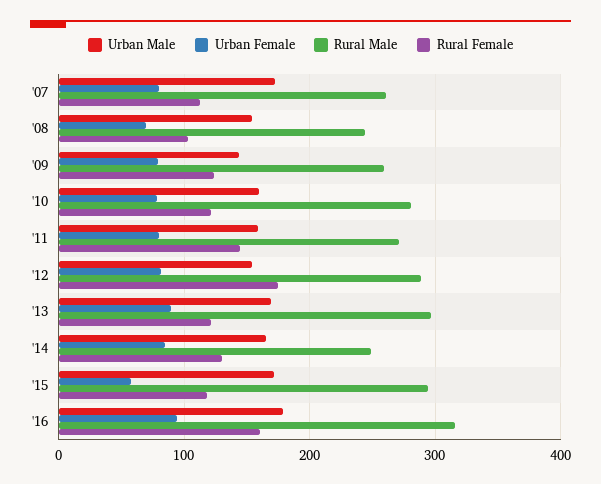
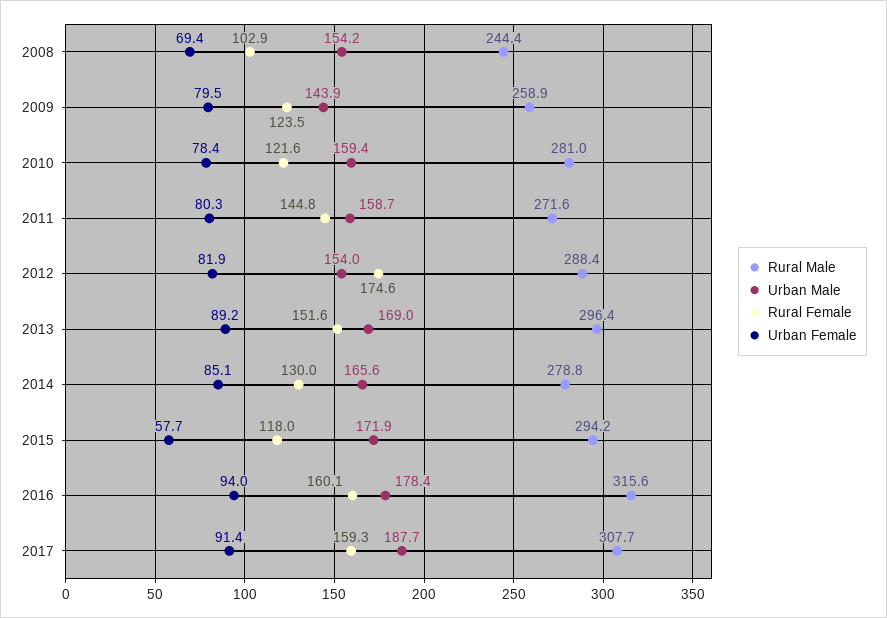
Urban Male, '07: 170 -> none
Urban Female, '07: 80 -> none
Rural Male, '07: 260 -> none
Rural Female, '07: 110 -> none
Rural Female, '13: 120 -> 151.6
Rural Male, '14: 250 -> 278.8
Rural Male, 2017: none -> 307.7
Urban Male, 2017: none -> 187.7
Rural Female, 2017: none -> 159.3
Urban Female, 2017: none -> 91.4

